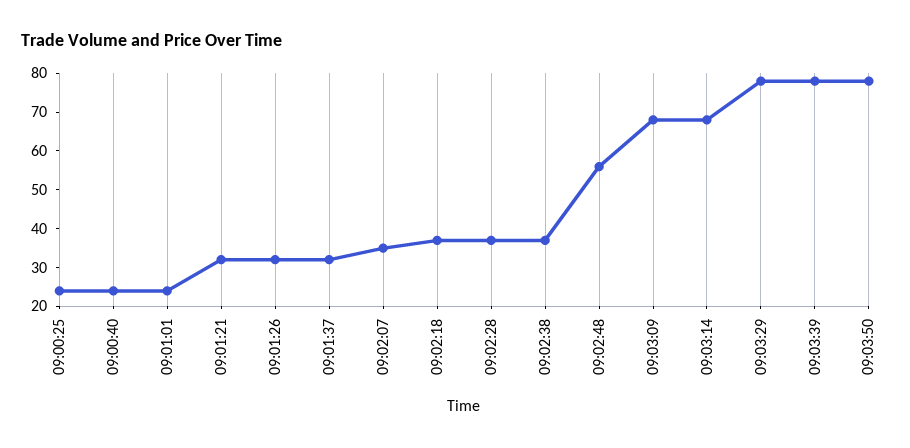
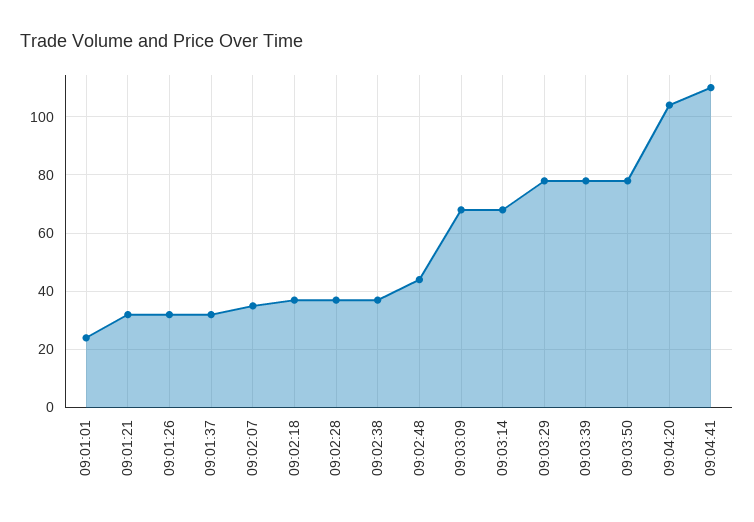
09:00:25: 25 -> none
09:00:40: 25 -> none
09:02:48: 55 -> 45
09:04:20: none -> 105
09:04:41: none -> 110

